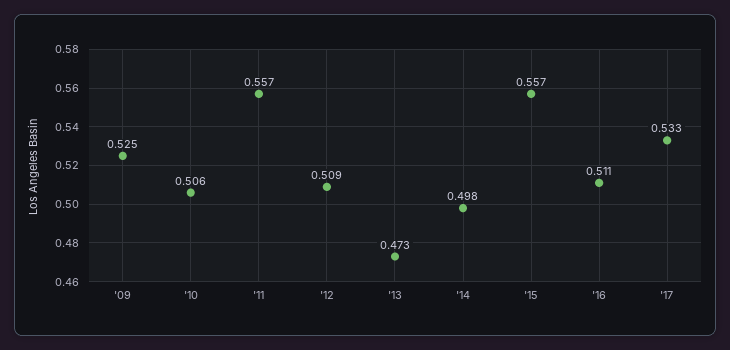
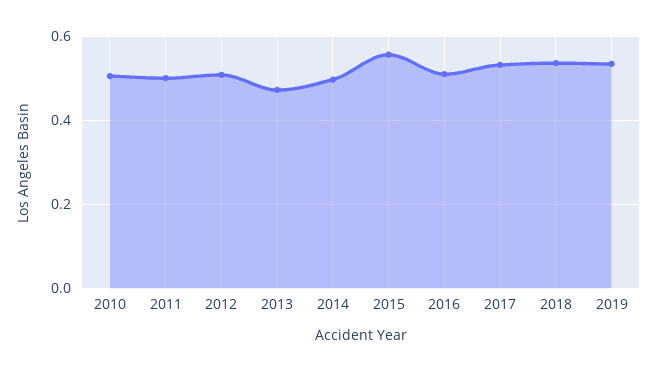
'09: 0.525 -> none
'11: 0.557 -> 0.5
2018: none -> 0.54
2019: none -> 0.54

